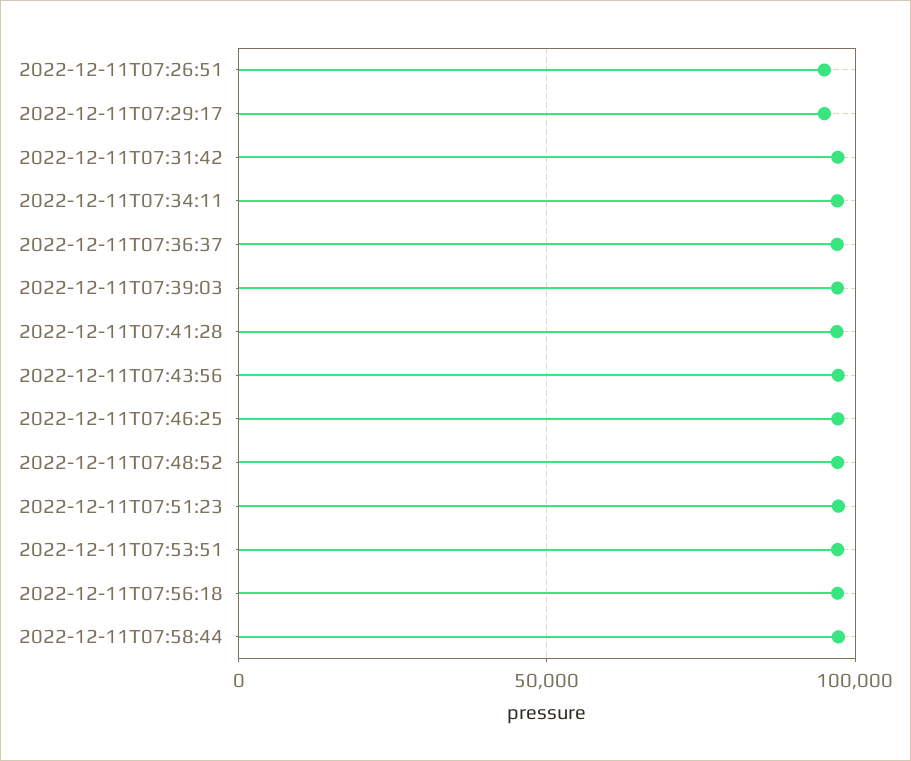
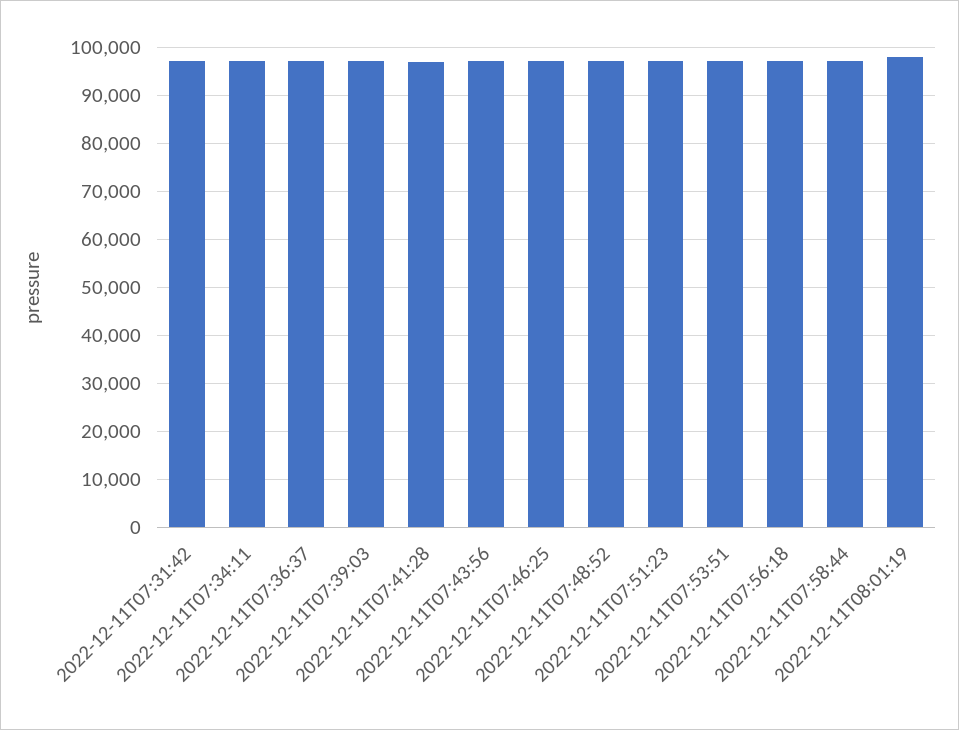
2022-12-11T07:26:51: 95000 -> none
2022-12-11T07:29:17: 95000 -> none
2022-12-11T08:01:19: none -> 98000

